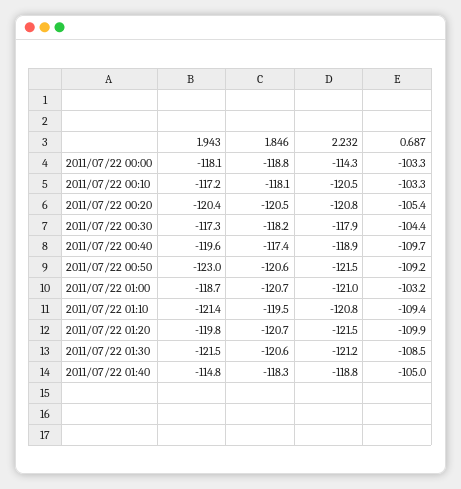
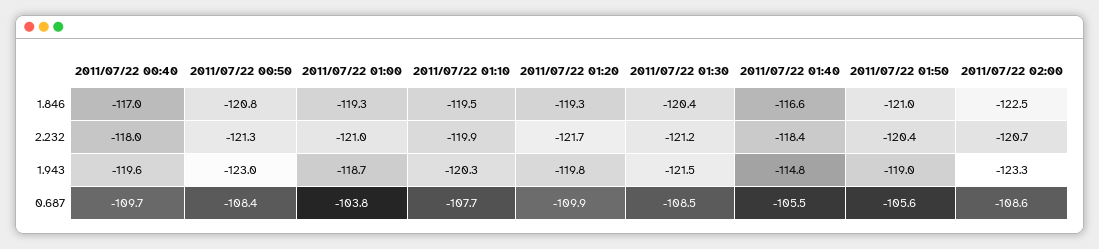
1.943, 2011/07/22 00:00: -118.1 -> none
1.846, 2011/07/22 00:00: -118.8 -> none
2.232, 2011/07/22 00:00: -114.3 -> none
0.687, 2011/07/22 00:00: -103.3 -> none
1.943, 2011/07/22 00:10: -117.2 -> none
1.846, 2011/07/22 00:10: -118.1 -> none
2.232, 2011/07/22 00:10: -120.5 -> none
0.687, 2011/07/22 00:10: -103.3 -> none
1.943, 2011/07/22 00:20: -120.4 -> none
1.846, 2011/07/22 00:20: -120.5 -> none
2.232, 2011/07/22 00:20: -120.8 -> none
0.687, 2011/07/22 00:20: -105.4 -> none
1.943, 2011/07/22 00:30: -117.3 -> none
1.846, 2011/07/22 00:30: -118.2 -> none
2.232, 2011/07/22 00:30: -117.9 -> none
0.687, 2011/07/22 00:30: -104.4 -> none
1.846, 2011/07/22 00:40: -117.4 -> -117
2.232, 2011/07/22 00:40: -118.9 -> -118
1.846, 2011/07/22 00:50: -120.6 -> -120.8
2.232, 2011/07/22 00:50: -121.5 -> -121.3
0.687, 2011/07/22 00:50: -109.2 -> -108.4
1.846, 2011/07/22 01:00: -120.7 -> -119.3
0.687, 2011/07/22 01:00: -103.2 -> -103.8
1.943, 2011/07/22 01:10: -121.4 -> -120.3
2.232, 2011/07/22 01:10: -120.8 -> -119.9
0.687, 2011/07/22 01:10: -109.4 -> -107.7
1.846, 2011/07/22 01:20: -120.7 -> -119.3
2.232, 2011/07/22 01:20: -121.5 -> -121.7
1.846, 2011/07/22 01:30: -120.6 -> -120.4
1.846, 2011/07/22 01:40: -118.3 -> -116.6
2.232, 2011/07/22 01:40: -118.8 -> -118.4
0.687, 2011/07/22 01:40: -105 -> -105.5
1.846, 2011/07/22 01:50: none -> -121
1.846, 2011/07/22 02:00: none -> -122.5
2.232, 2011/07/22 01:50: none -> -120.4
2.232, 2011/07/22 02:00: none -> -120.7
1.943, 2011/07/22 01:50: none -> -119
1.943, 2011/07/22 02:00: none -> -123.3
0.687, 2011/07/22 01:50: none -> -105.6
0.687, 2011/07/22 02:00: none -> -108.6

